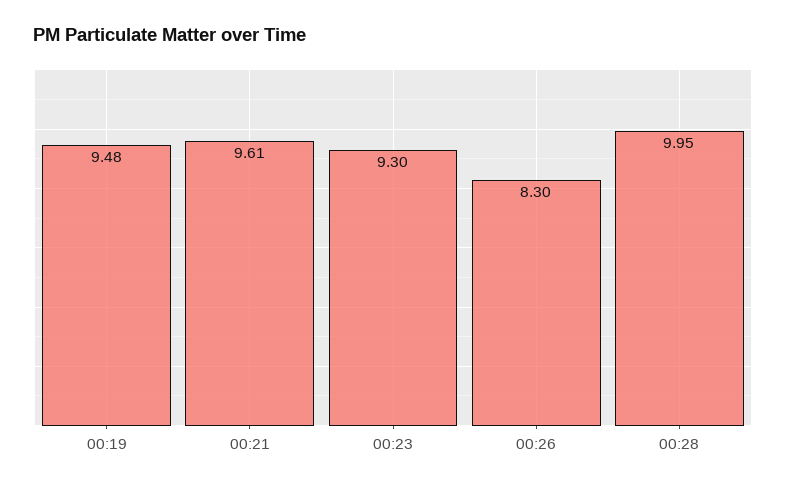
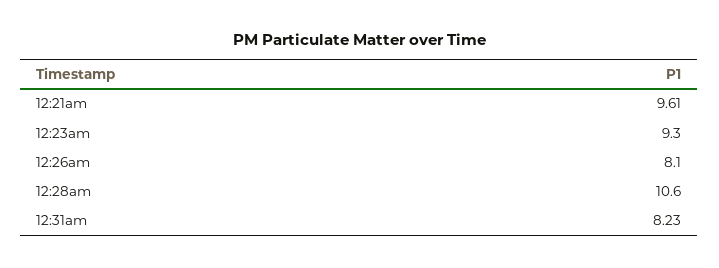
00:19: 9.48 -> none
00:26: 8.3 -> 8.1
00:28: 9.95 -> 10.6
12:31am: none -> 8.23

